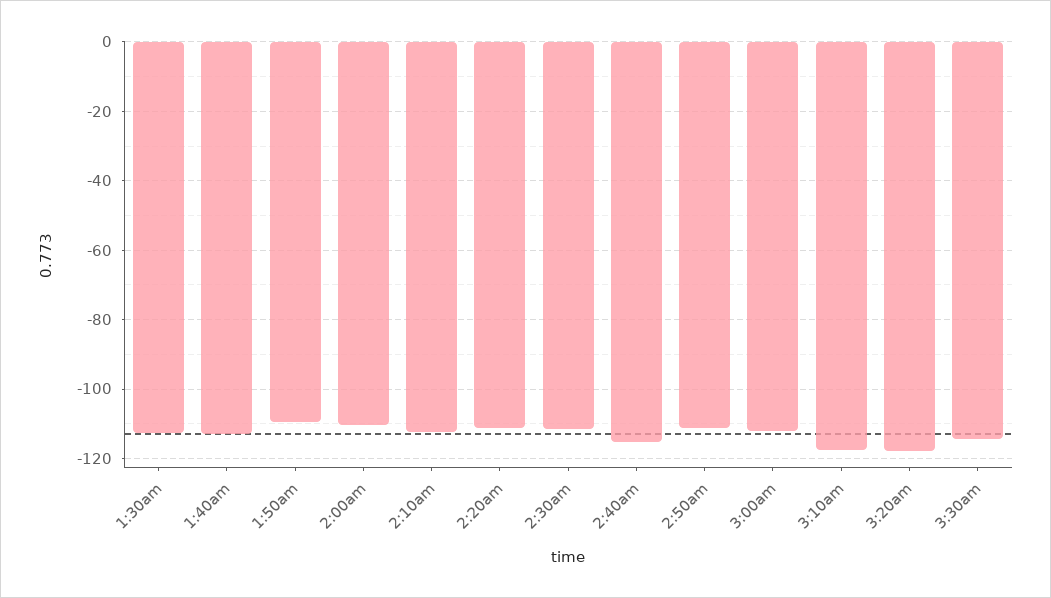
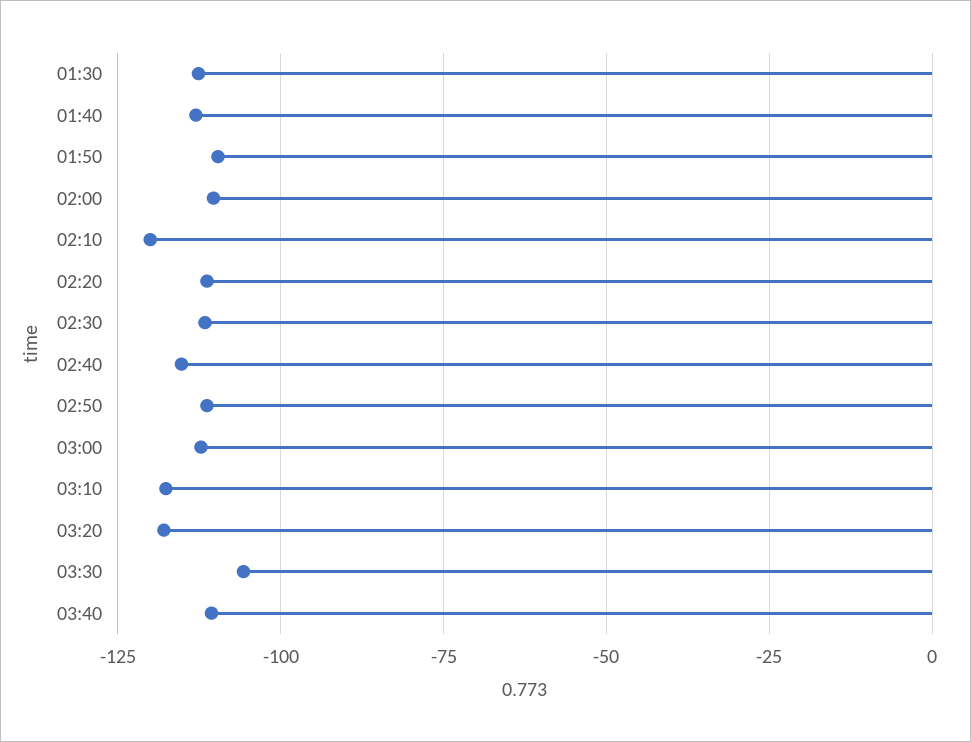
2:10am: -112 -> -120
3:30am: -114 -> -105
03:40: none -> -110

